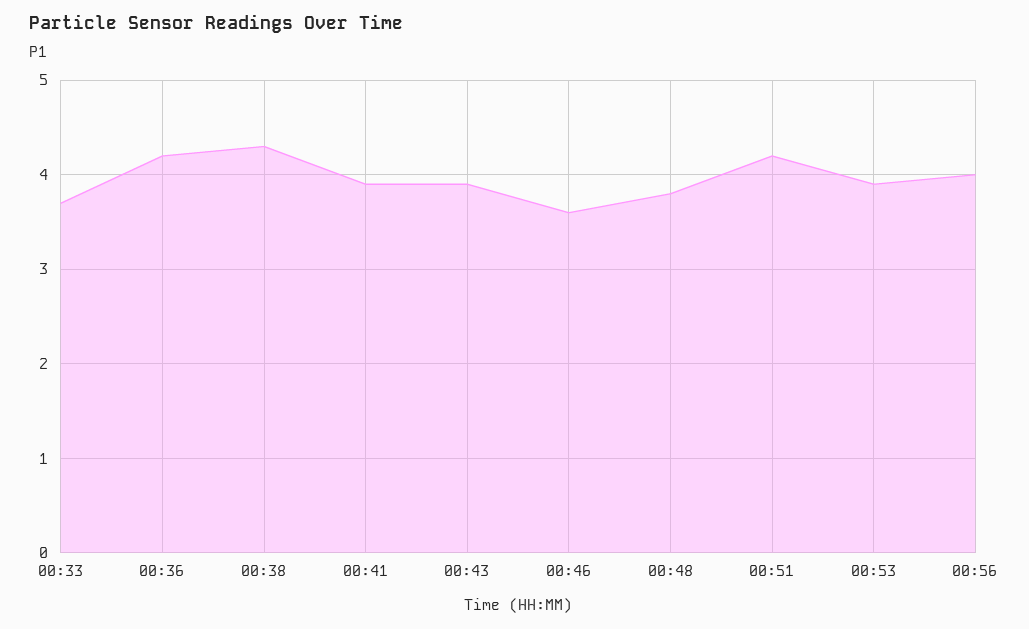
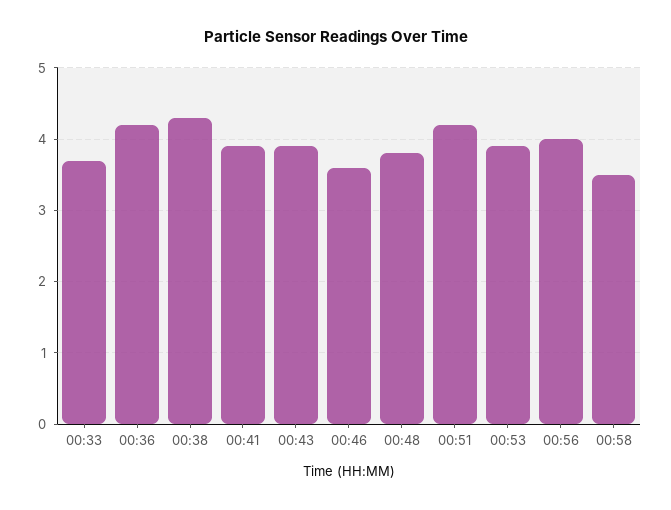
00:58: none -> 3.5

